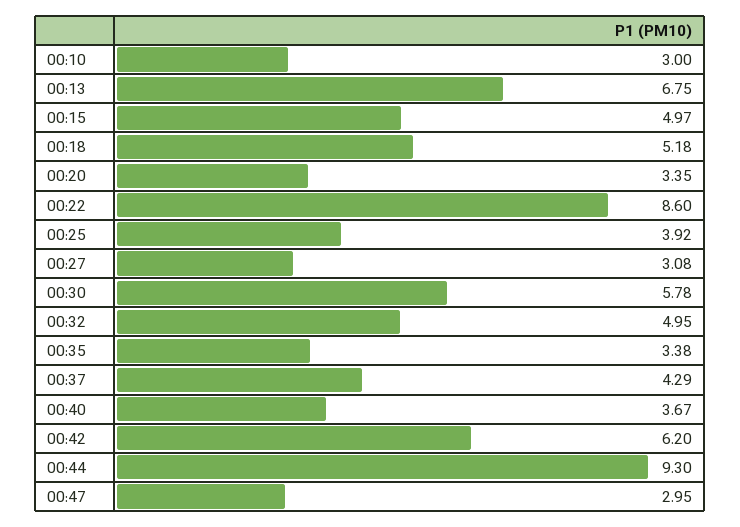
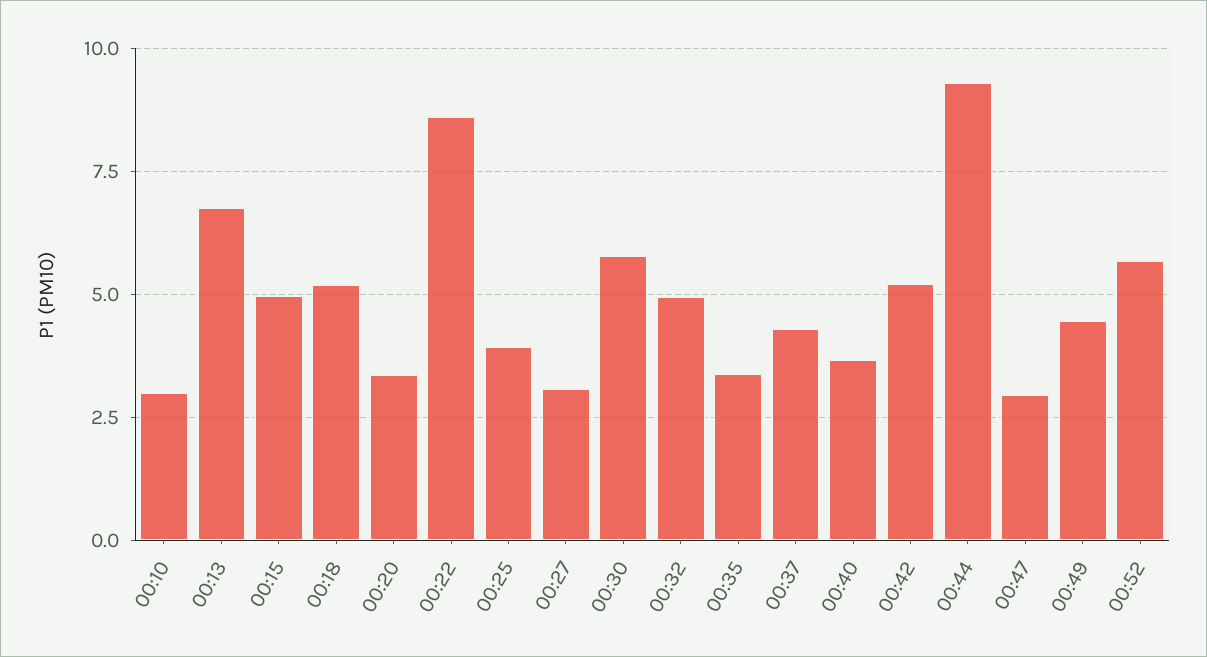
00:42: 6.2 -> 5.25
00:49: none -> 4.5
00:52: none -> 5.75

